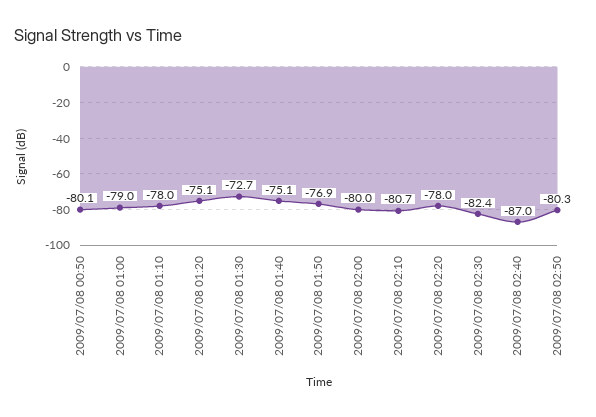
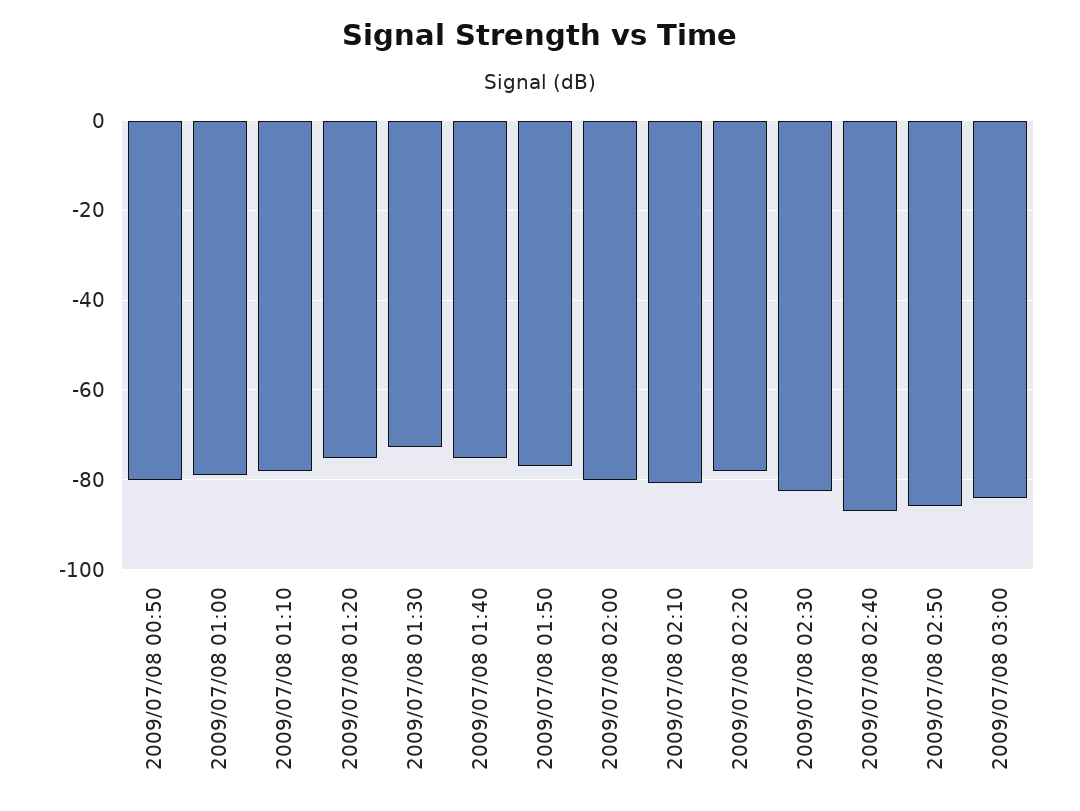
2009/07/08 02:50: -80.3 -> -86
2009/07/08 03:00: none -> -84

